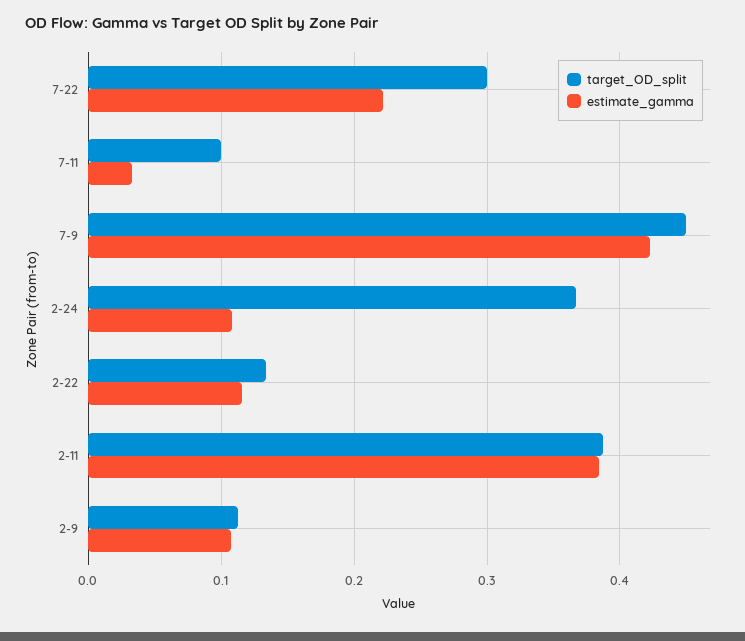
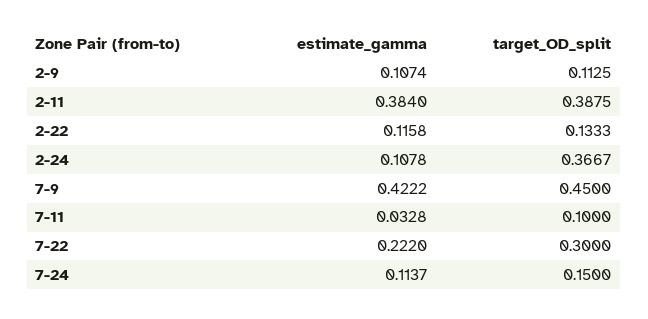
estimate_gamma, 7-24: none -> 0.1137
target_OD_split, 7-24: none -> 0.15

